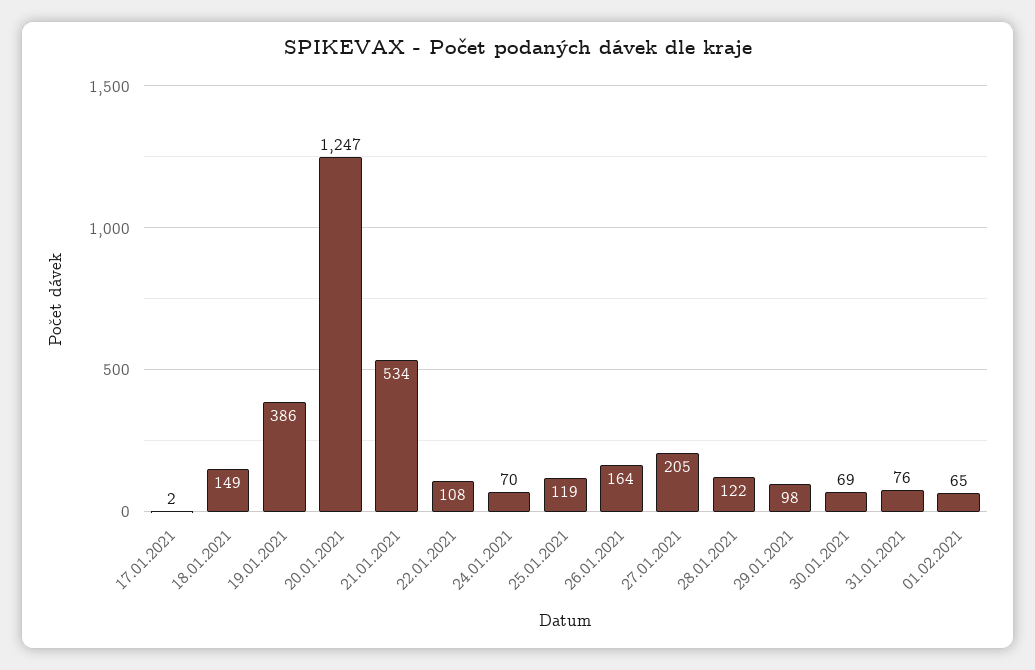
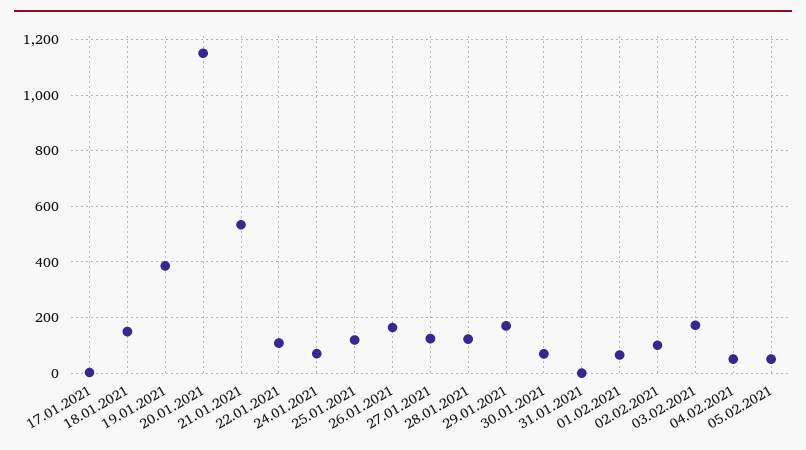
20.01.2021: 1247 -> 1150
27.01.2021: 205 -> 125
29.01.2021: 98 -> 175
31.01.2021: 76 -> 0
02.02.2021: none -> 100
03.02.2021: none -> 175
04.02.2021: none -> 50
05.02.2021: none -> 50

